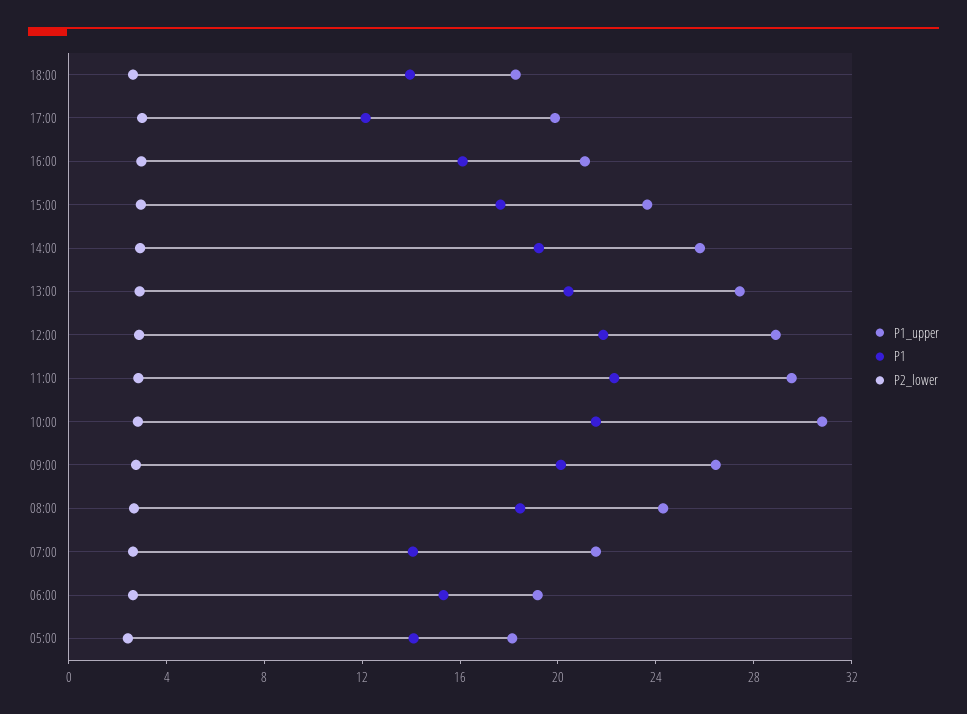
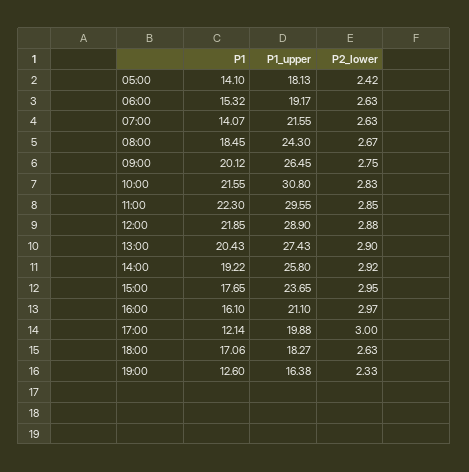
P1, 18:00: 14 -> 17.06
P1, 19:00: none -> 12.6
P1_upper, 19:00: none -> 16.38
P2_lower, 19:00: none -> 2.33

